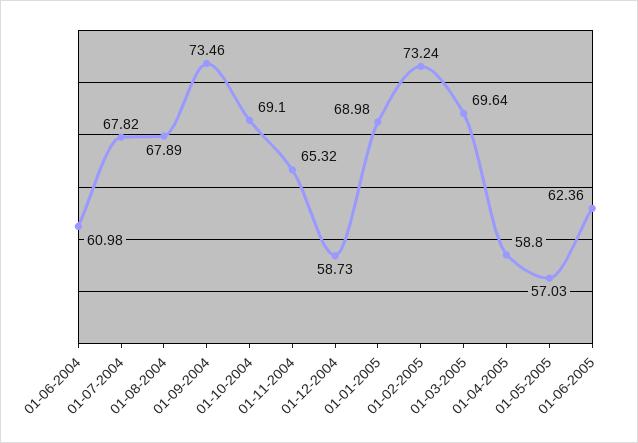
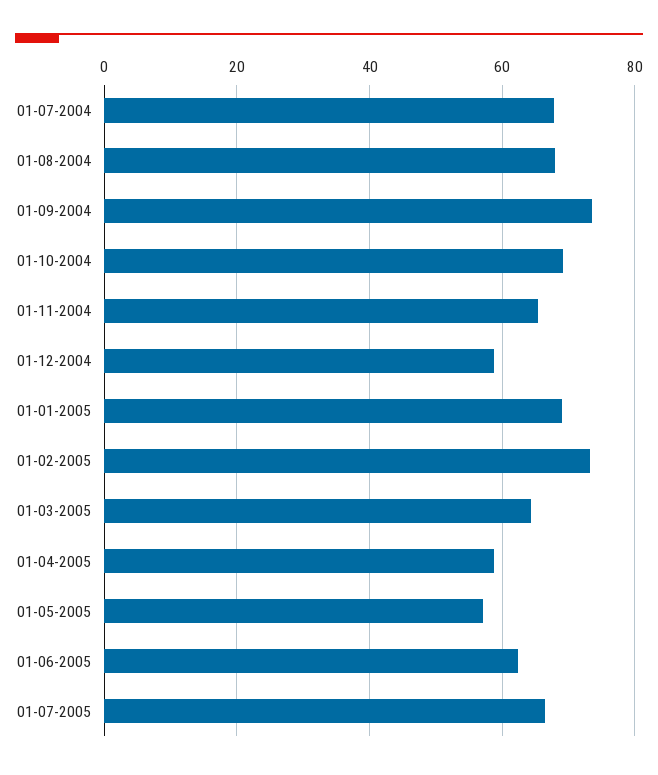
01-06-2004: 60.98 -> none
01-03-2005: 69.64 -> 64
01-07-2005: none -> 66

